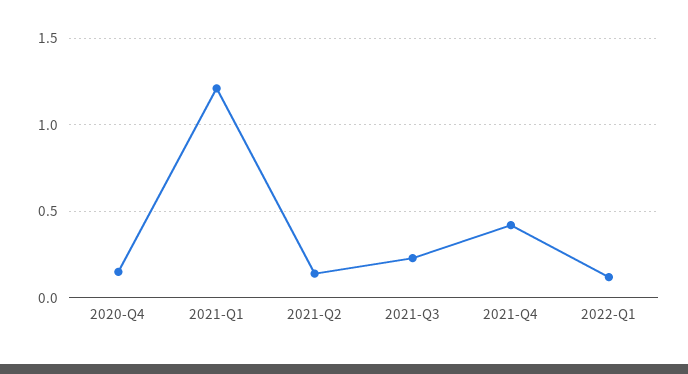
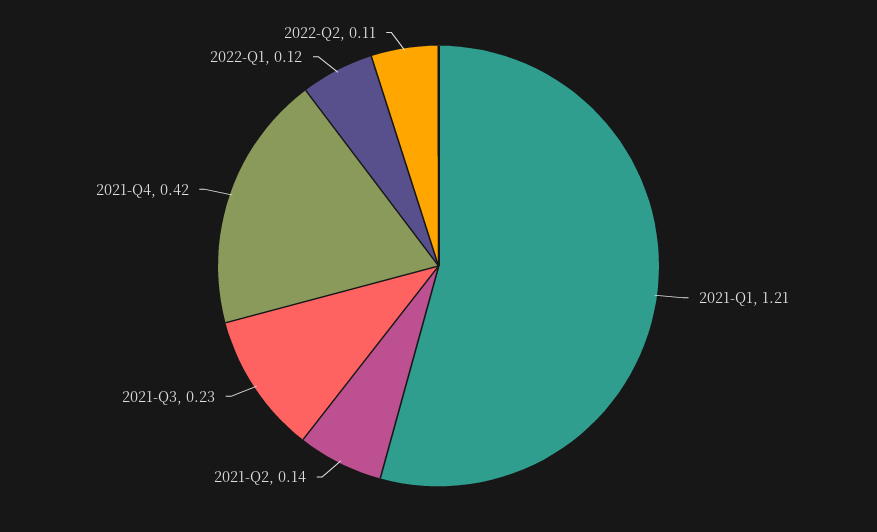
2020-Q4: 0.15 -> none
2022-Q2: none -> 0.11

